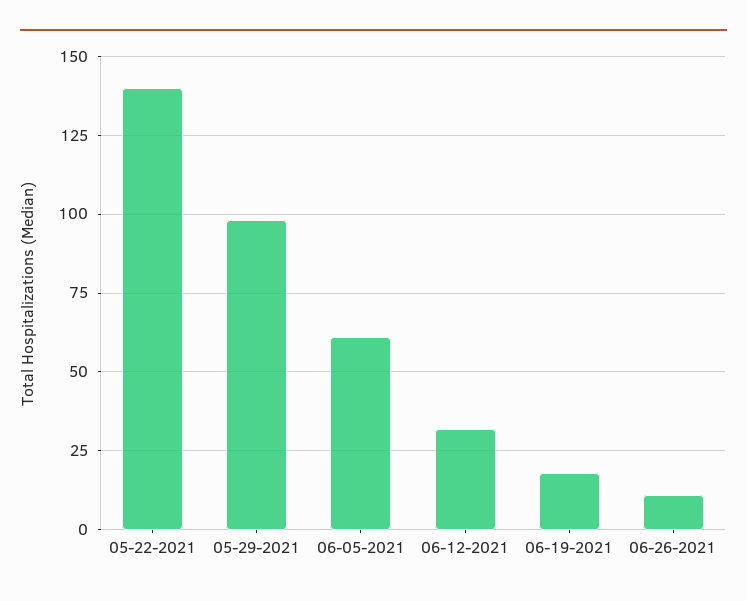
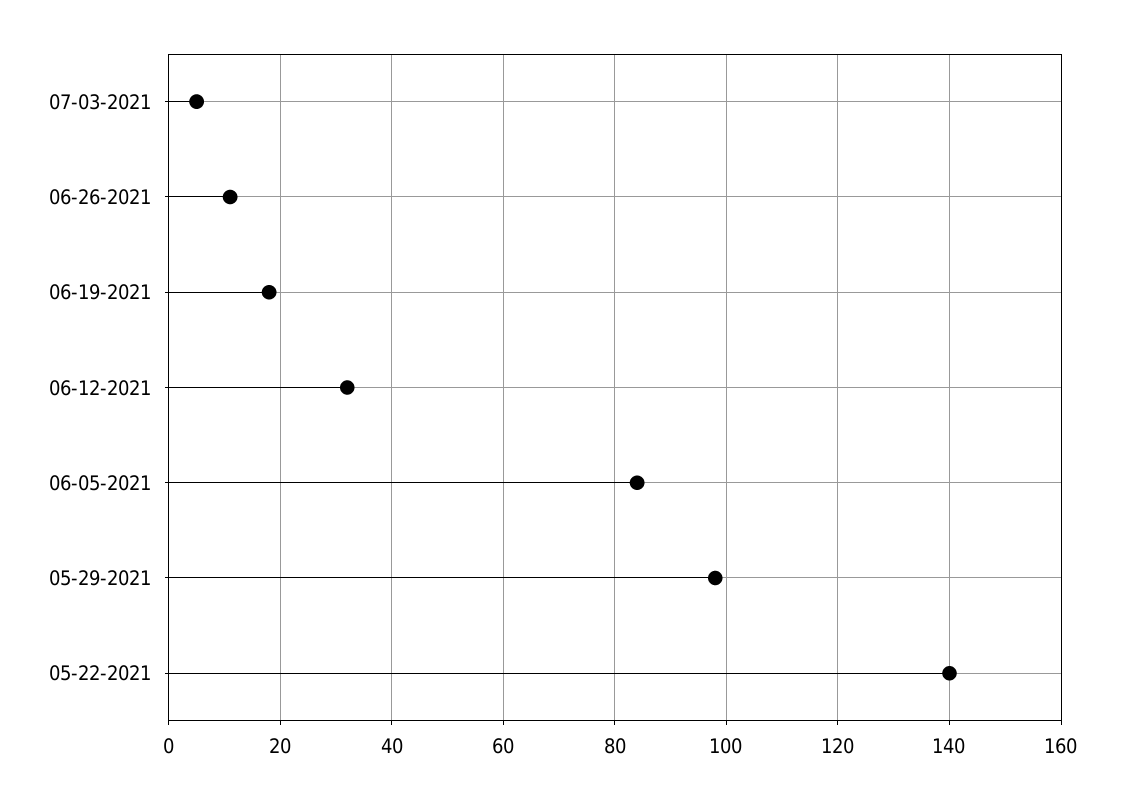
06-05-2021: 60 -> 85
07-03-2021: none -> 5

